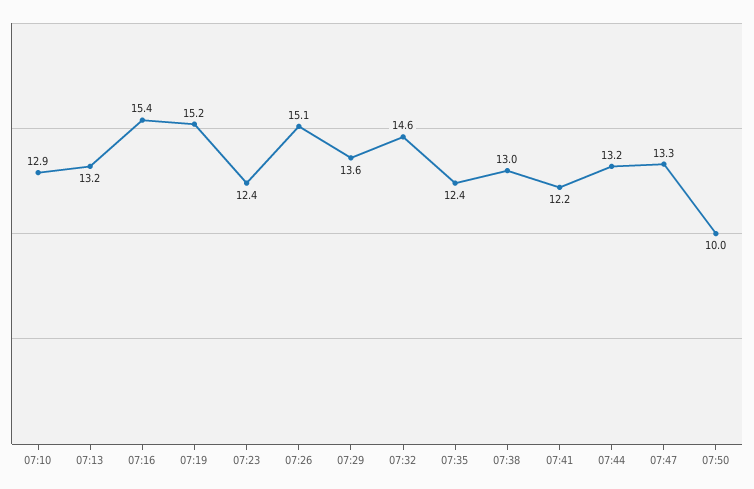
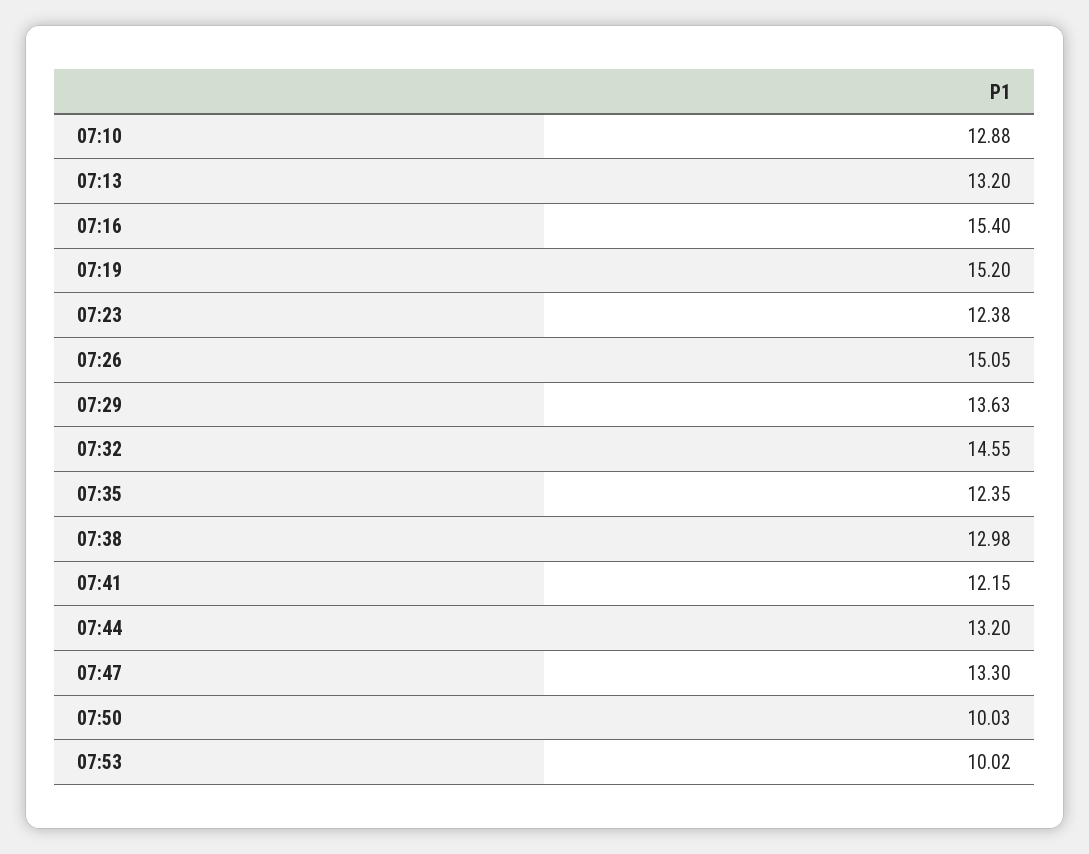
07:53: none -> 10.02

